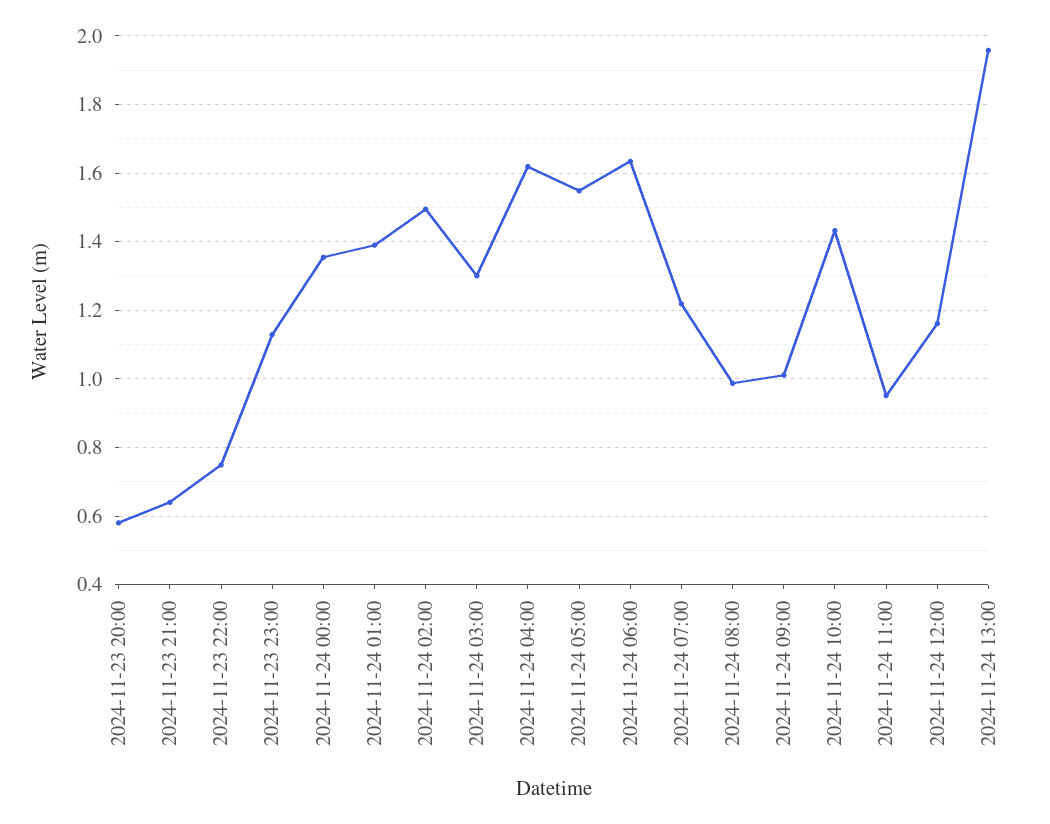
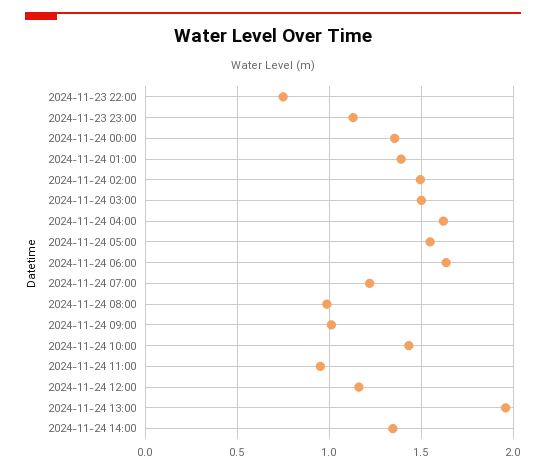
2024-11-23 20:00: 0.58 -> none
2024-11-23 21:00: 0.64 -> none
2024-11-24 03:00: 1.3 -> 1.5
2024-11-24 14:00: none -> 1.35

